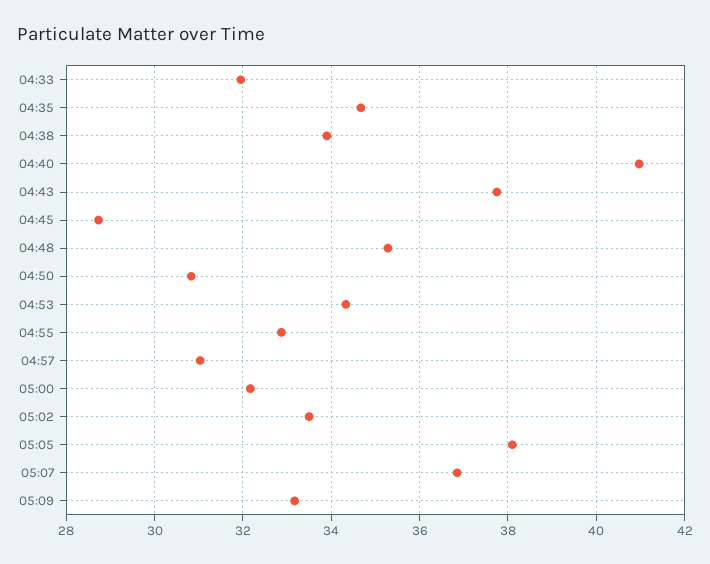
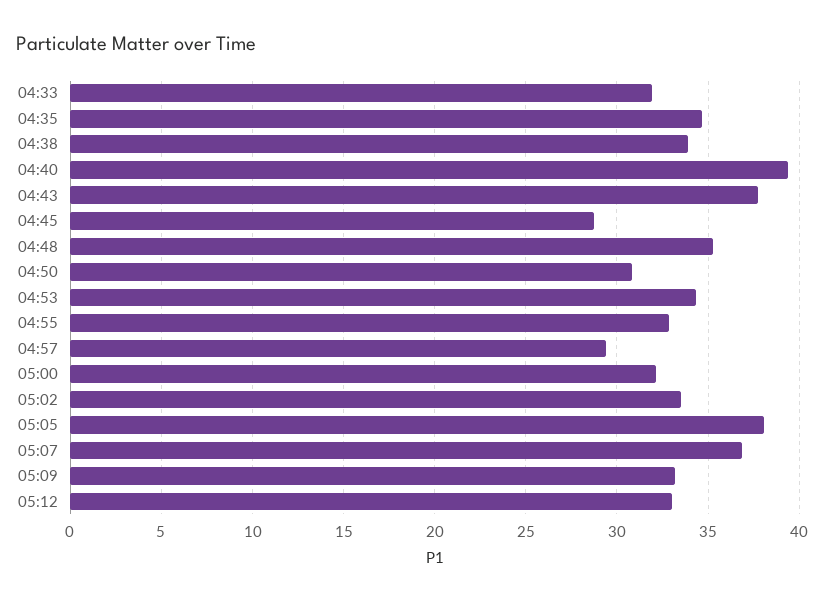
04:40: 41 -> 39.5
04:57: 31 -> 29.5
05:12: none -> 33

